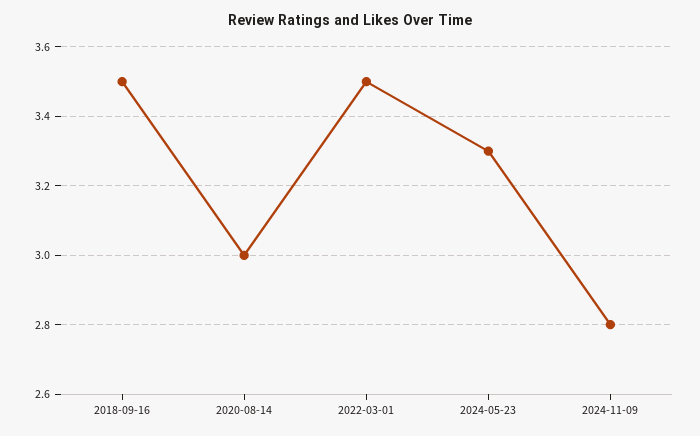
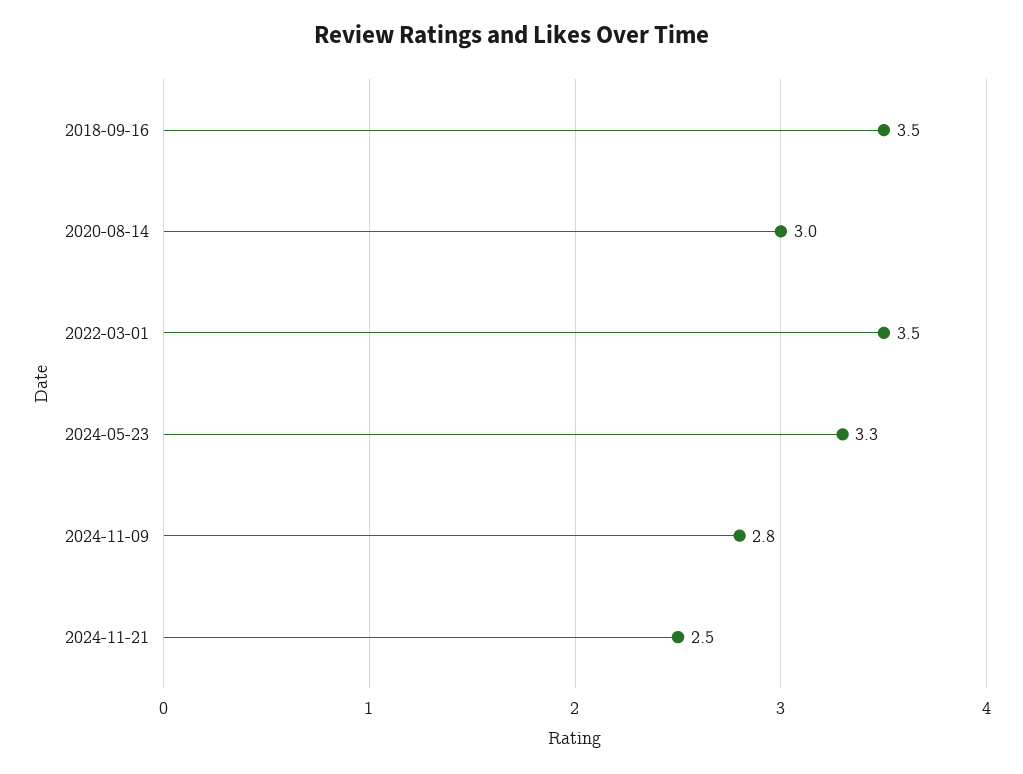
2024-11-21: none -> 2.5

